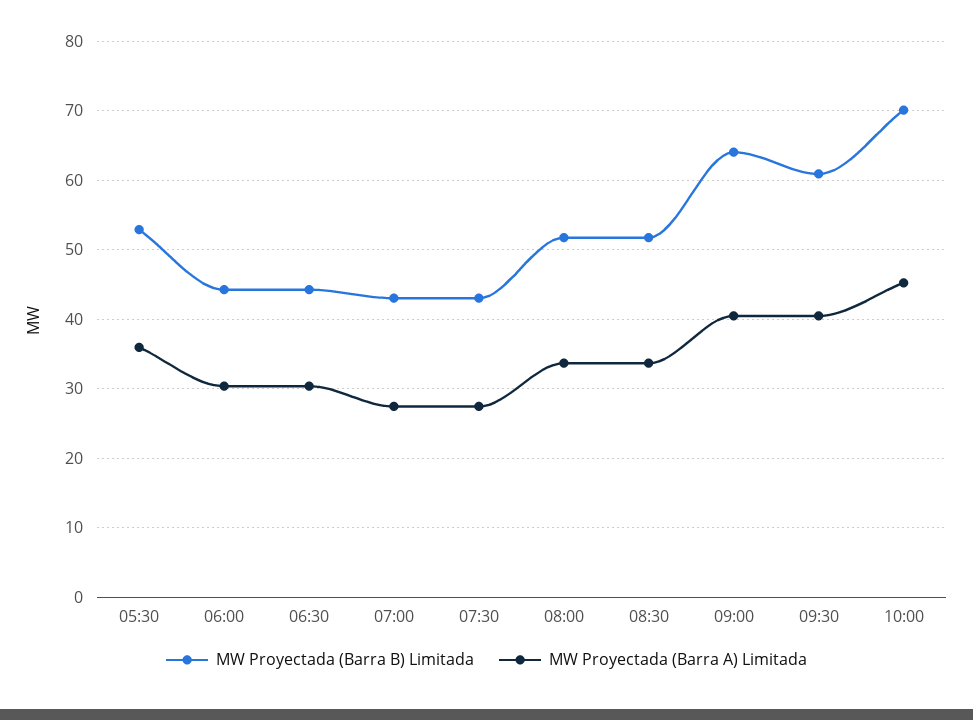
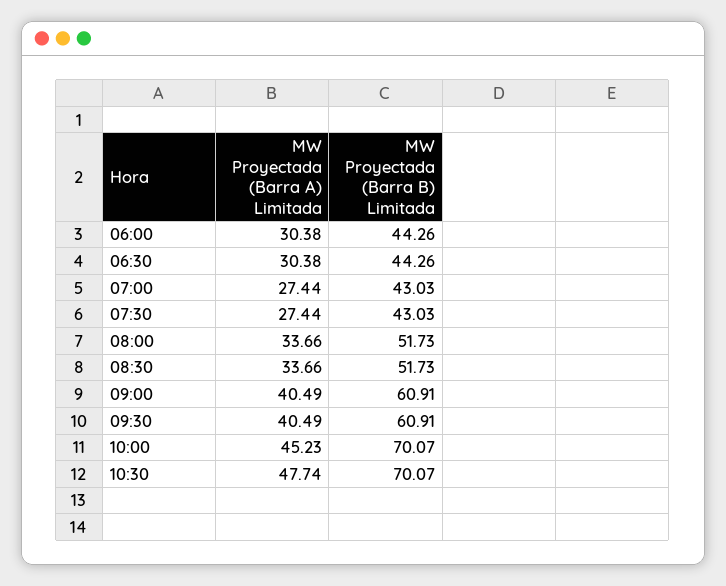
MW Proyectada (Barra B) Limitada, 05:30: 53 -> none
MW Proyectada (Barra A) Limitada, 05:30: 36 -> none
MW Proyectada (Barra B) Limitada, 09:00: 64 -> 60.91
MW Proyectada (Barra A) Limitada, 10:30: none -> 47.74
MW Proyectada (Barra B) Limitada, 10:30: none -> 70.07

